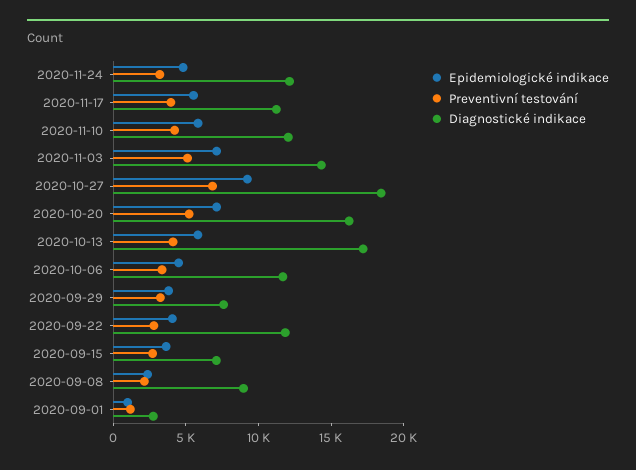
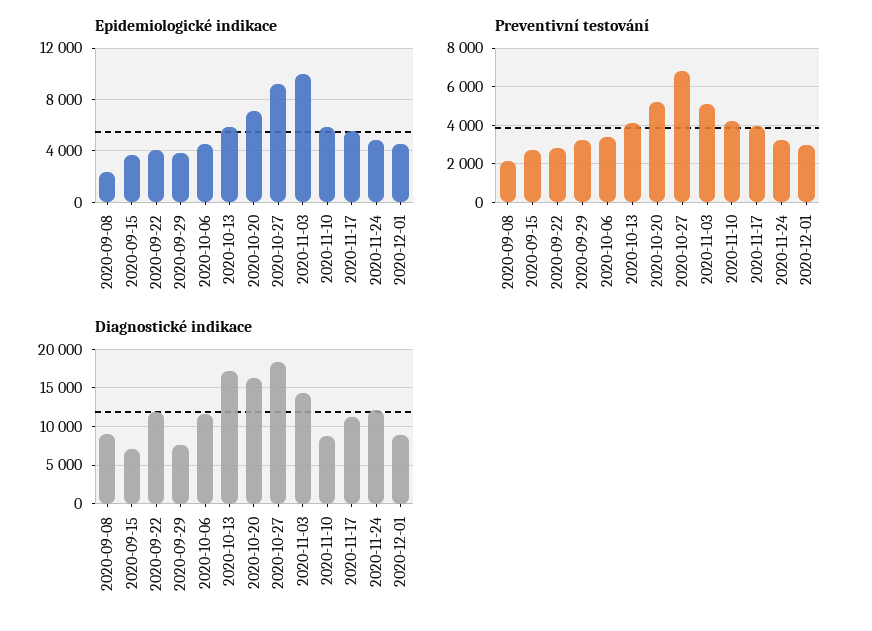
Diagnostické indikace, 2020-11-10: 12000 -> 9000
Epidemiologické indikace, 2020-11-03: 7000 -> 10000
Epidemiologické indikace, 2020-09-01: 1000 -> none
Preventivní testování, 2020-09-01: 1000 -> none
Diagnostické indikace, 2020-09-01: 3000 -> none
Epidemiologické indikace, 2020-12-01: none -> 4500
Preventivní testování, 2020-12-01: none -> 3000
Diagnostické indikace, 2020-12-01: none -> 9000

